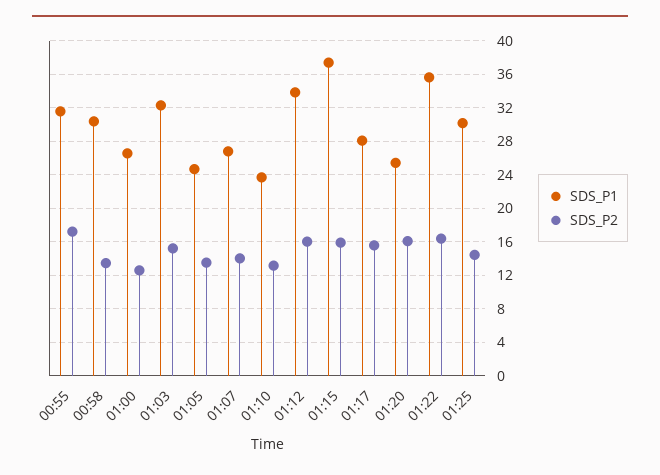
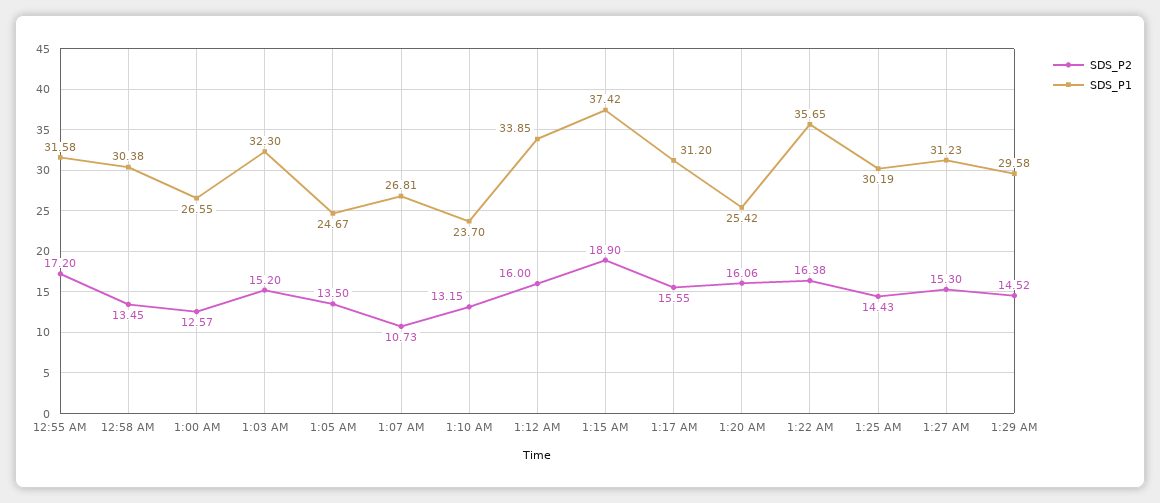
SDS_P2, 01:07: 14 -> 10.73
SDS_P2, 01:15: 16 -> 18.9
SDS_P1, 01:17: 28 -> 31.2
SDS_P2, 1:27 AM: none -> 15.3
SDS_P1, 1:27 AM: none -> 31.23
SDS_P2, 1:29 AM: none -> 14.52
SDS_P1, 1:29 AM: none -> 29.58

